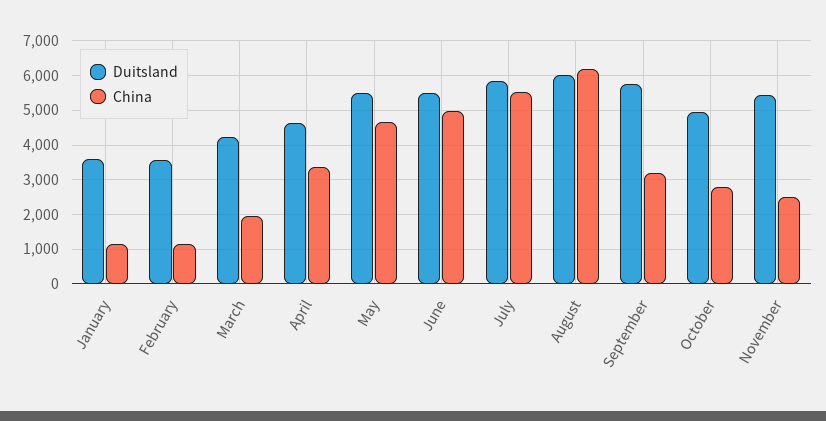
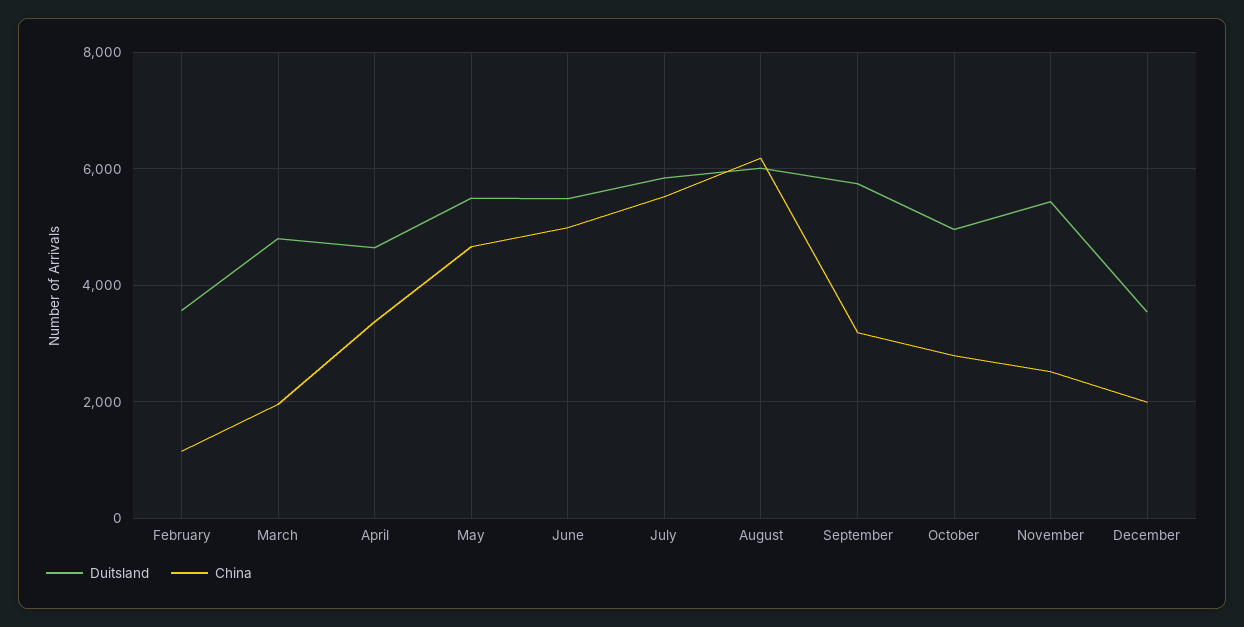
Duitsland, January: 3600 -> none
China, January: 1200 -> none
Duitsland, March: 4200 -> 4800
Duitsland, December: none -> 3600
China, December: none -> 2000

